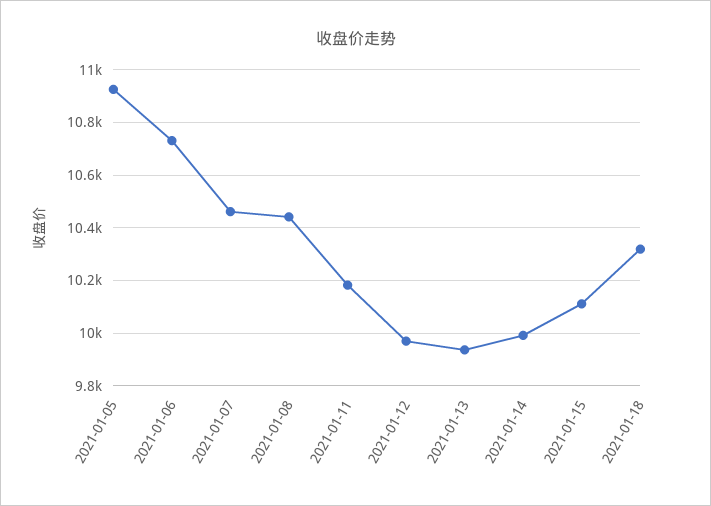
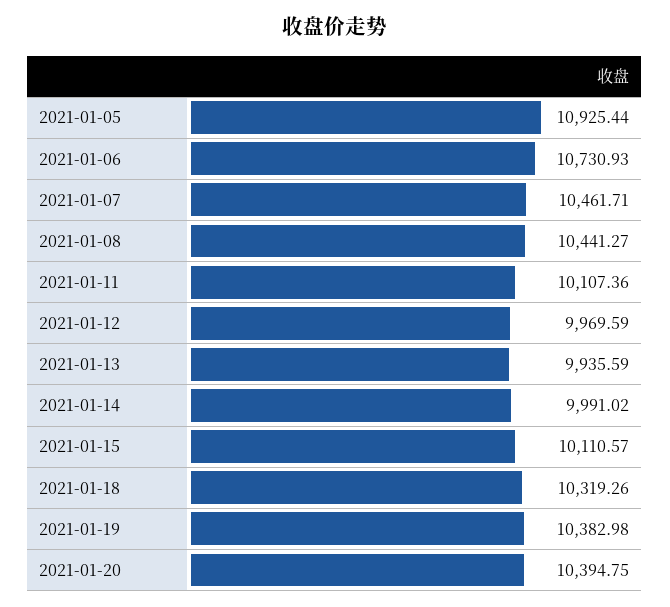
2021-01-11: 10175 -> 10107.36
2021-01-19: none -> 10382.98
2021-01-20: none -> 10394.75

